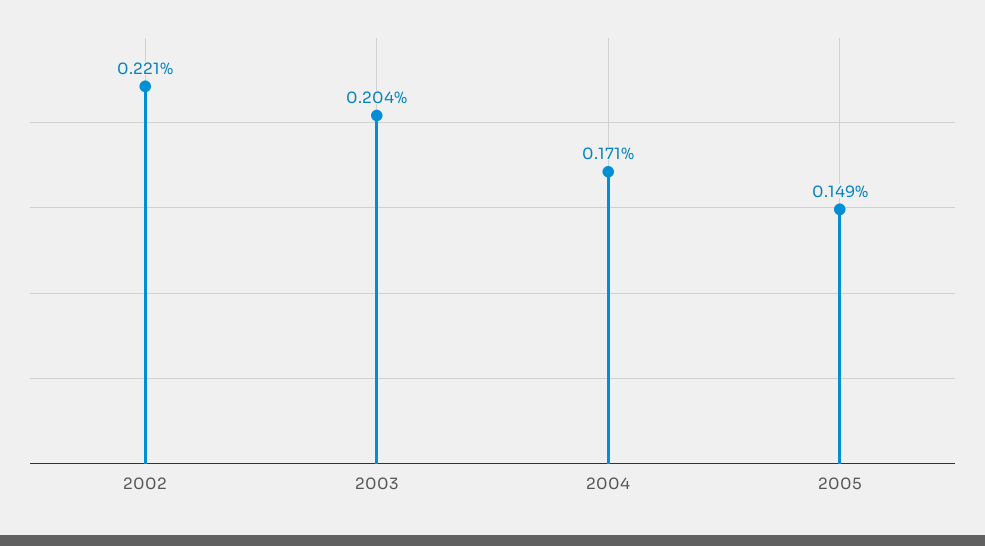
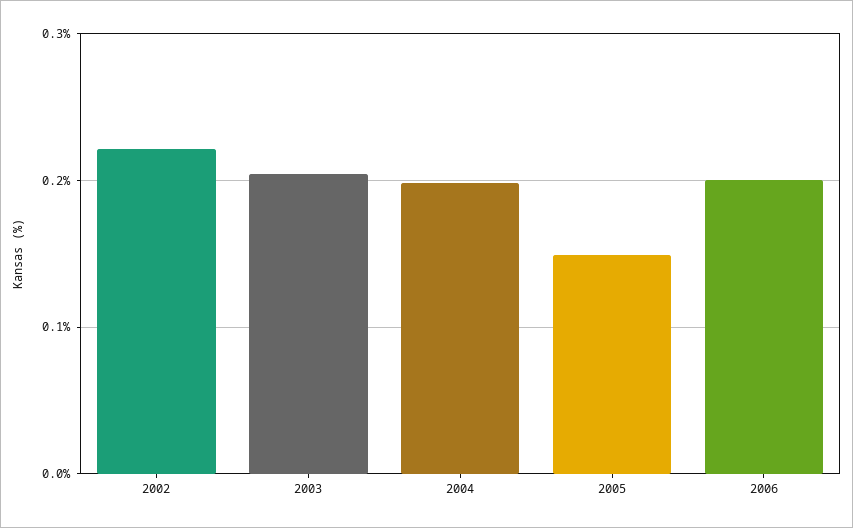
2004: 0.171 -> 0.2
2006: none -> 0.2

